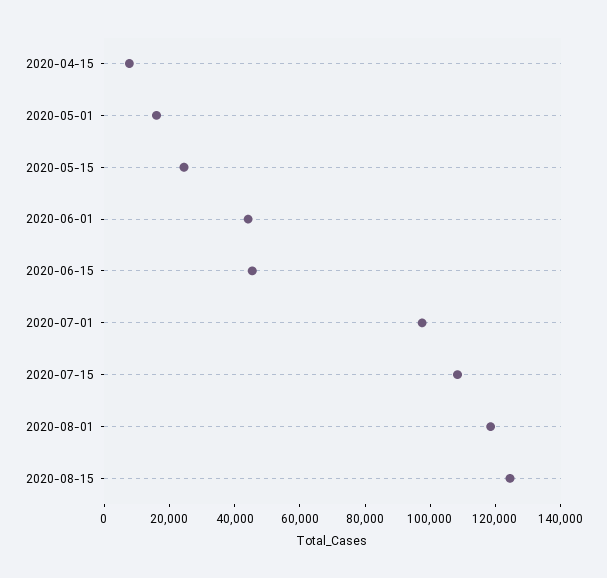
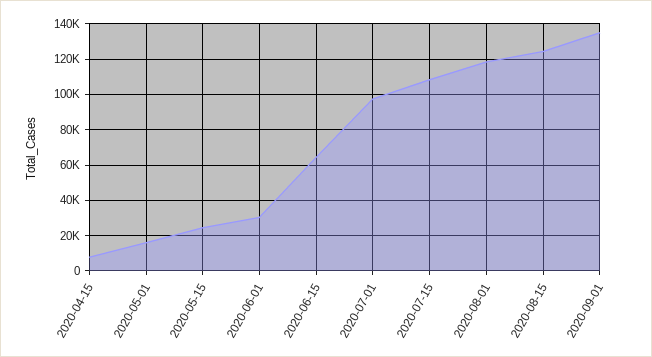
2020-06-01: 45000 -> 30000
2020-06-15: 45000 -> 65000
2020-09-01: none -> 135000

